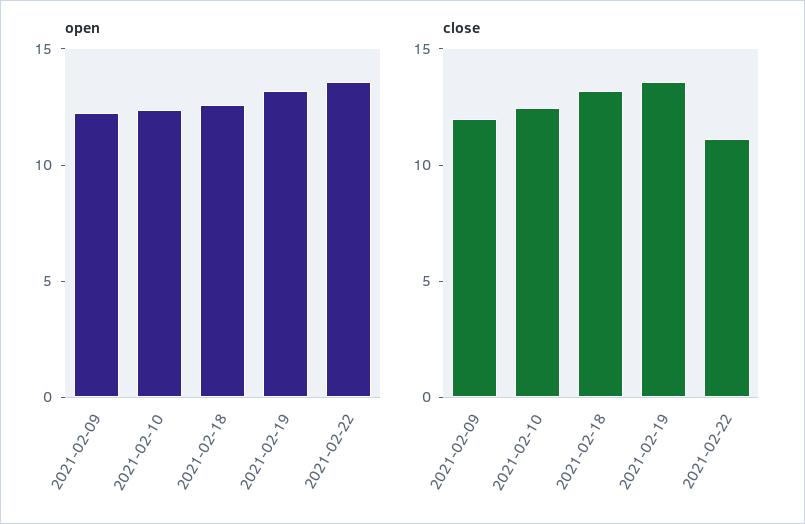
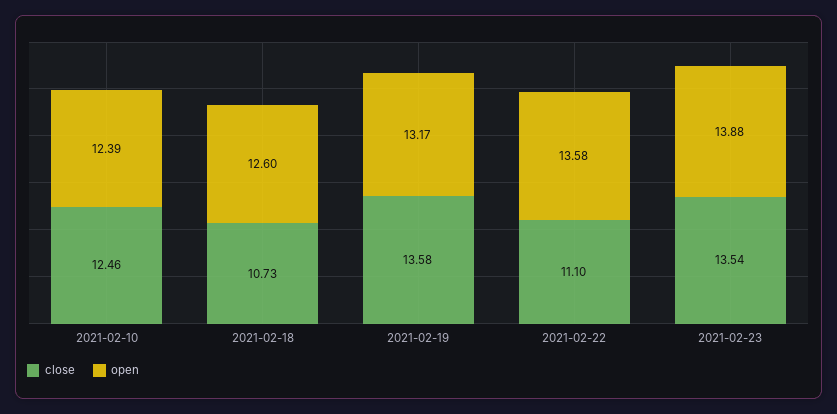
open, 2021-02-09: 12 -> none
close, 2021-02-09: 12 -> none
close, 2021-02-18: 13 -> 10.73
close, 2021-02-23: none -> 13.54
open, 2021-02-23: none -> 13.88

